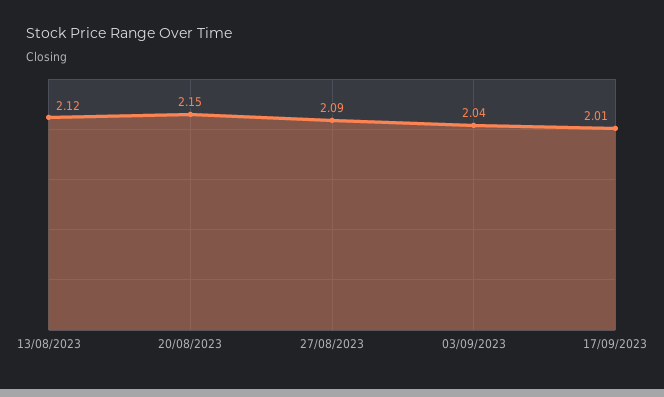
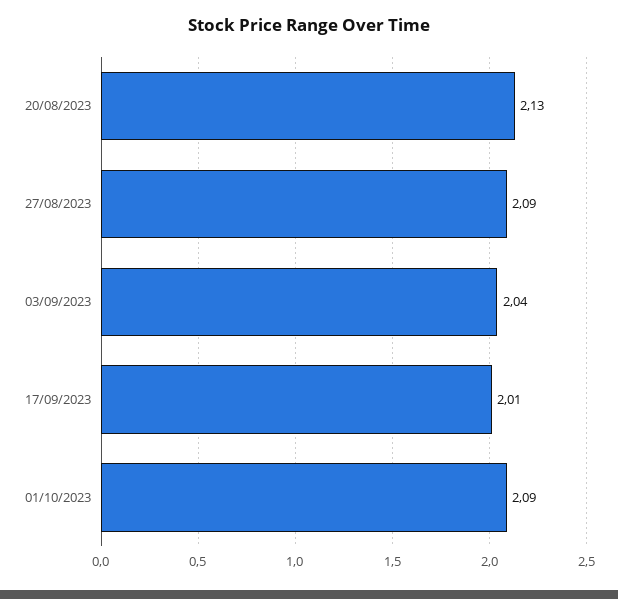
13/08/2023: 2.12 -> none
20/08/2023: 2.15 -> 2.13
01/10/2023: none -> 2.09

